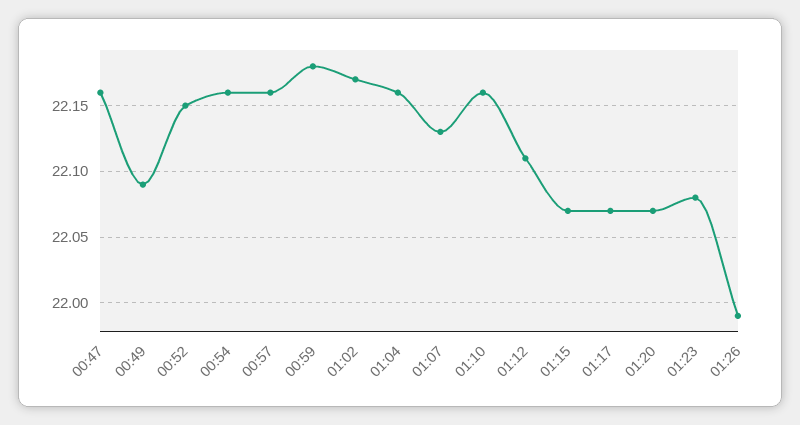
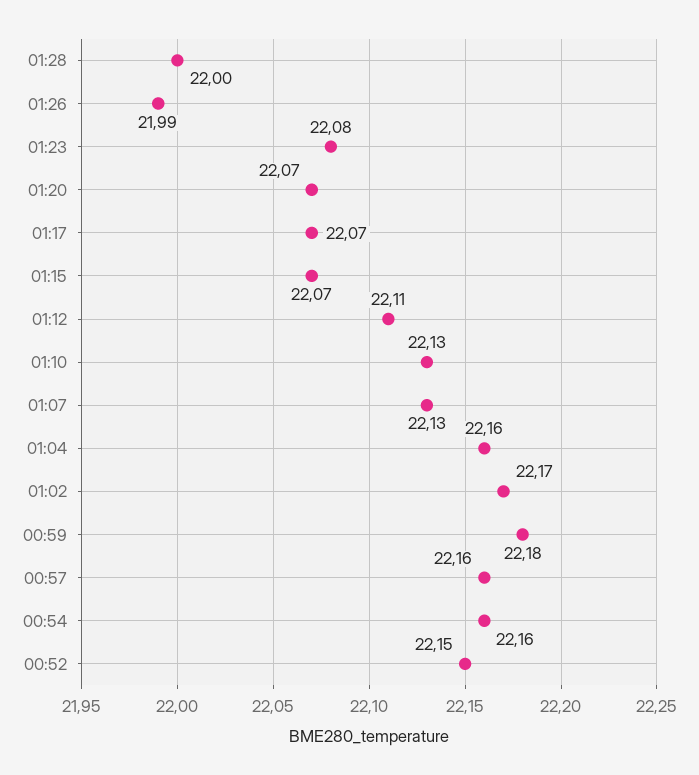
00:47: 22.16 -> none
00:49: 22.09 -> none
01:10: 22.16 -> 22.13
01:28: none -> 22

